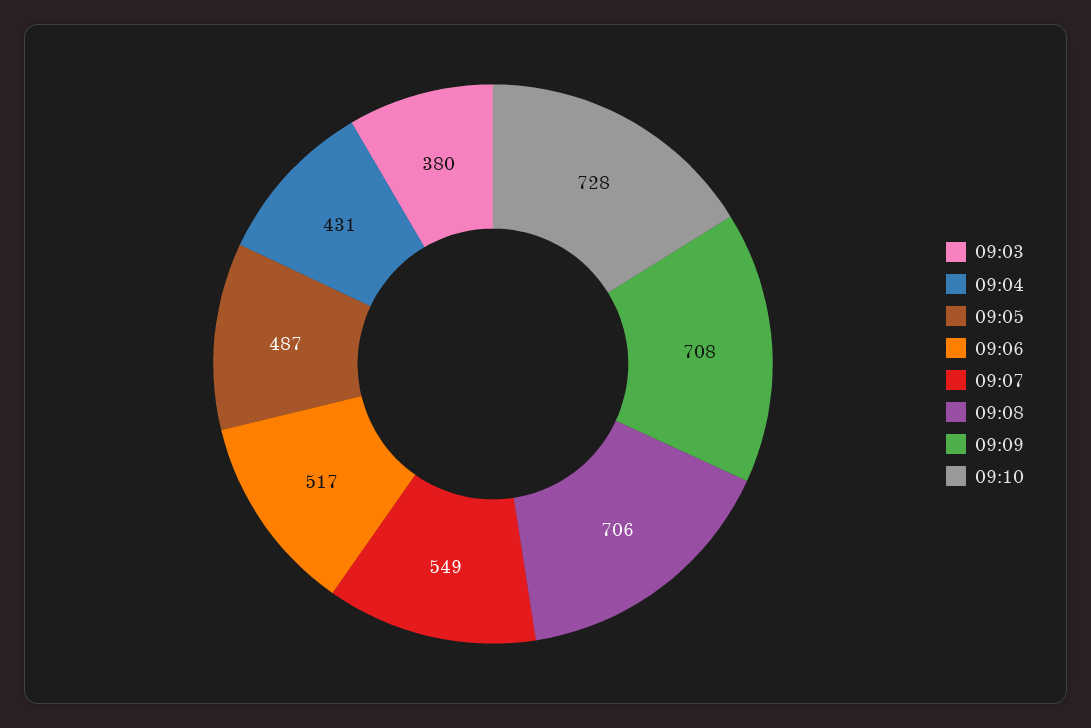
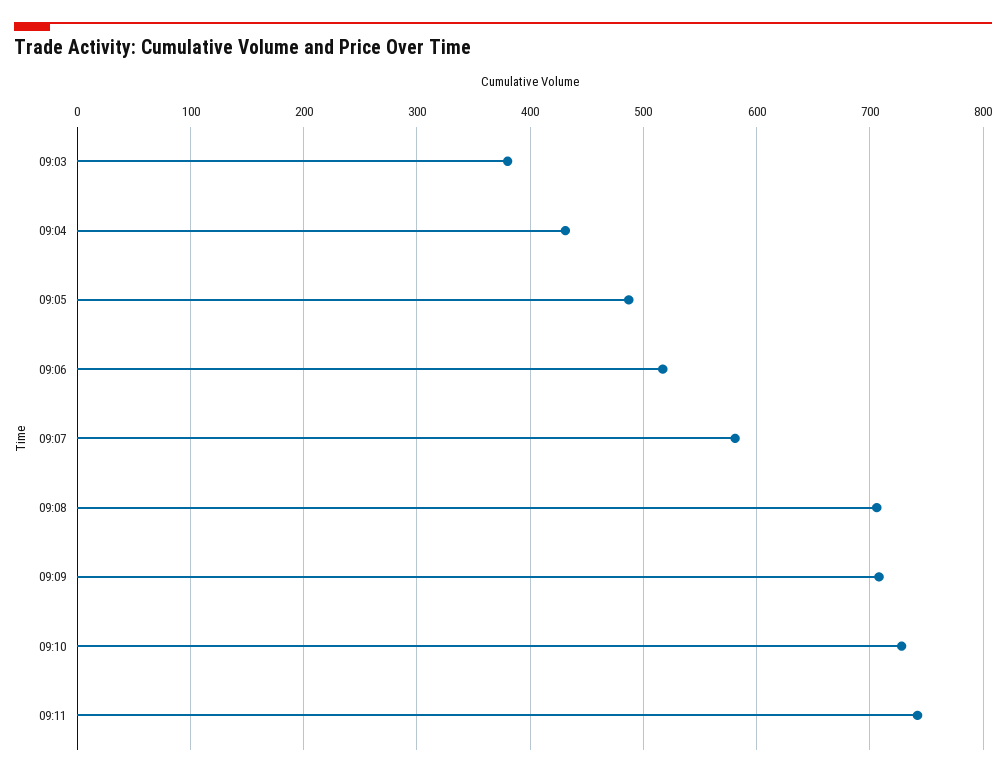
09:07: 549 -> 580
09:11: none -> 740

